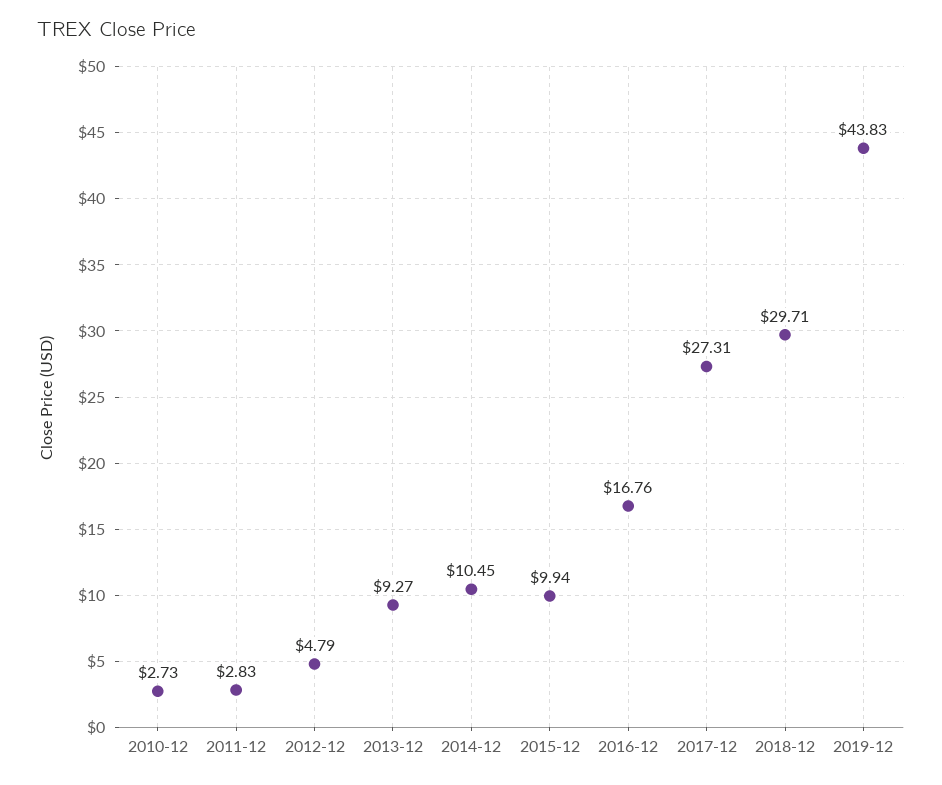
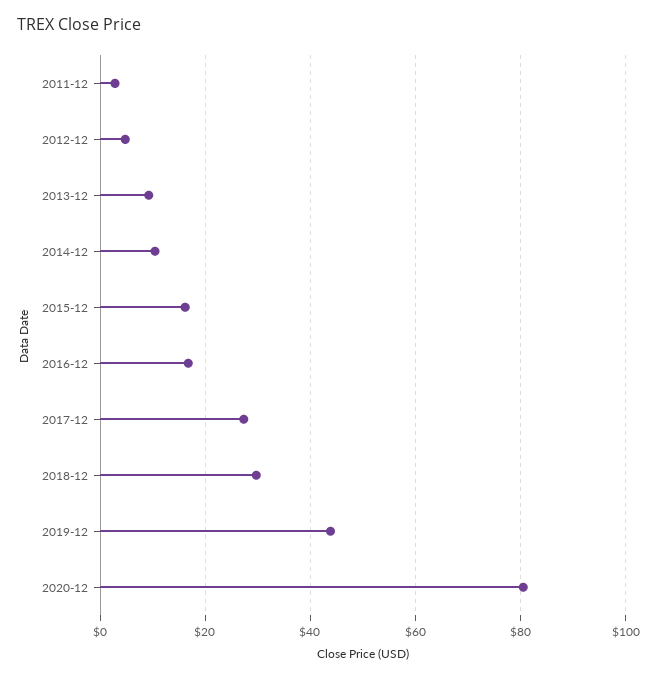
2010-12: 2.73 -> none
2015-12: 9.94 -> 16
2020-12: none -> 80

